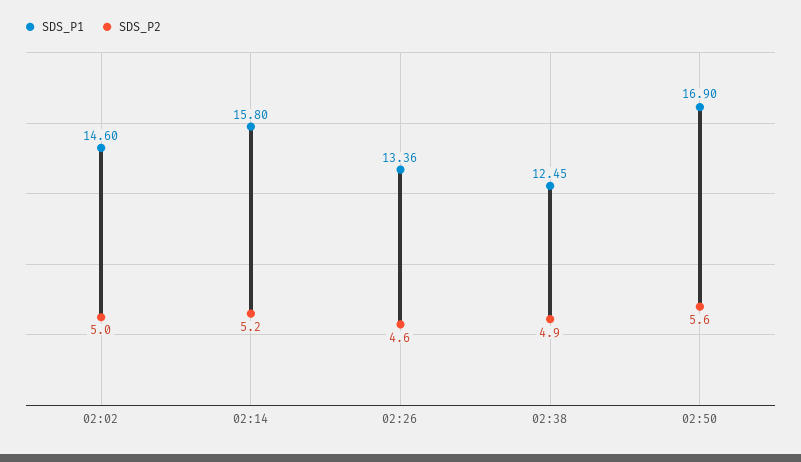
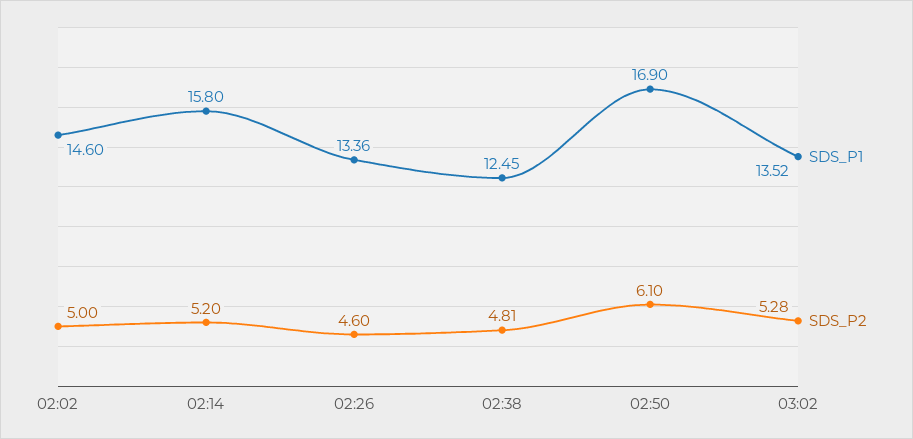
SDS_P2, 02:38: 4.9 -> 4.81
SDS_P2, 02:50: 5.6 -> 6.1
SDS_P1, 03:02: none -> 13.52
SDS_P2, 03:02: none -> 5.28

